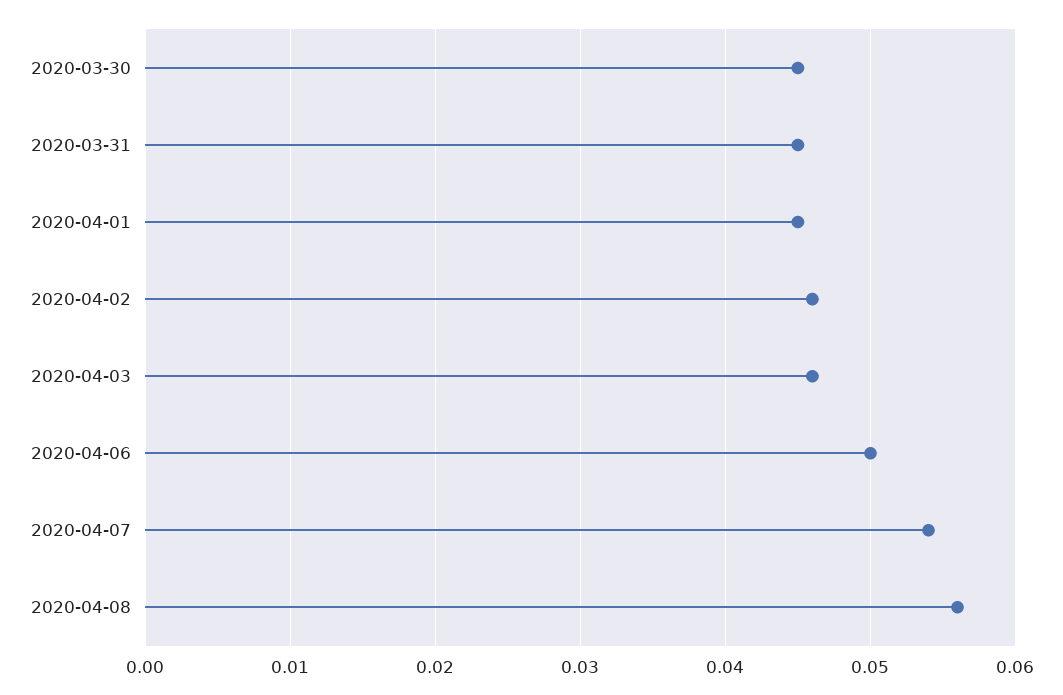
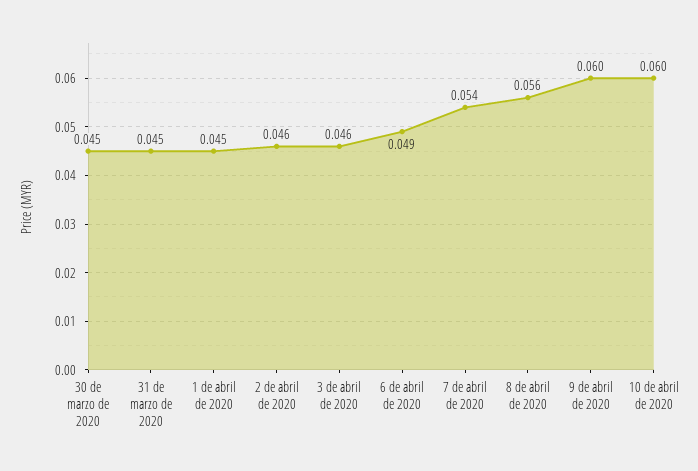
2020-04-06: 0.05 -> 0.049
9 de abril de 2020: none -> 0.06
10 de abril de 2020: none -> 0.06

